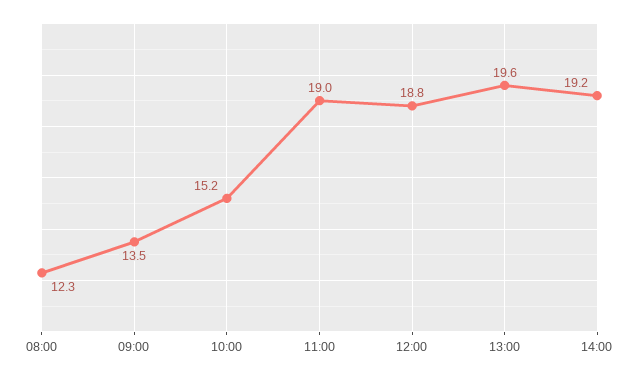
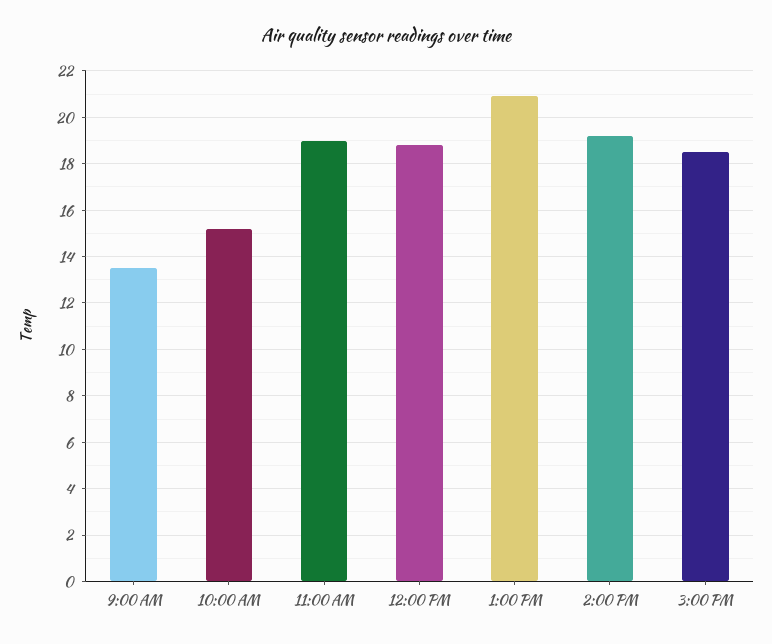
08:00: 12.3 -> none
13:00: 19.6 -> 21
3:00 PM: none -> 18.5

